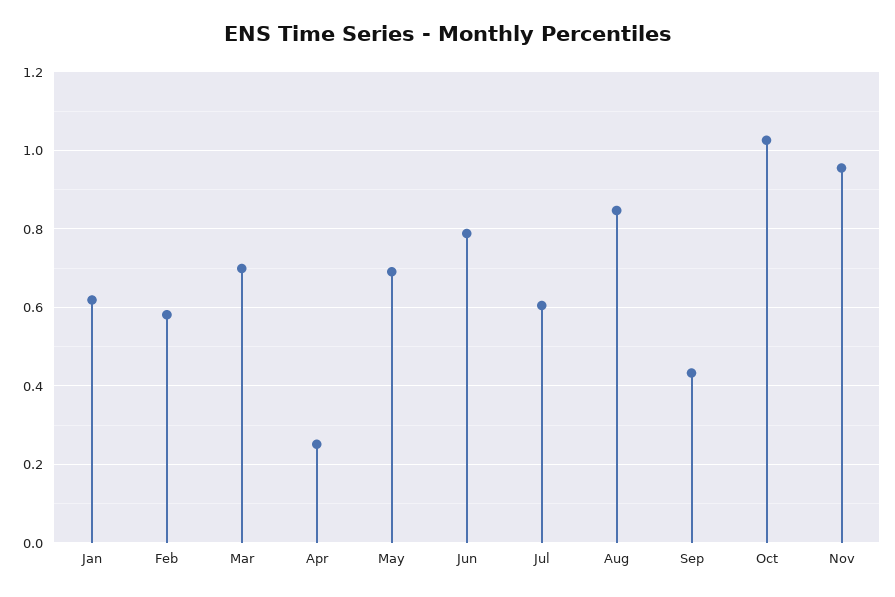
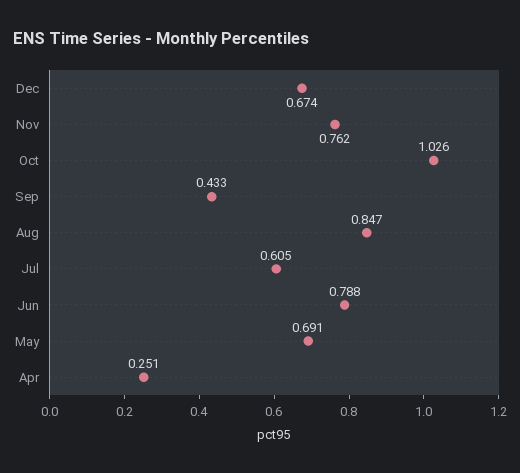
Jan: 0.62 -> none
Feb: 0.58 -> none
Mar: 0.7 -> none
Nov: 0.96 -> 0.762
Dec: none -> 0.674

